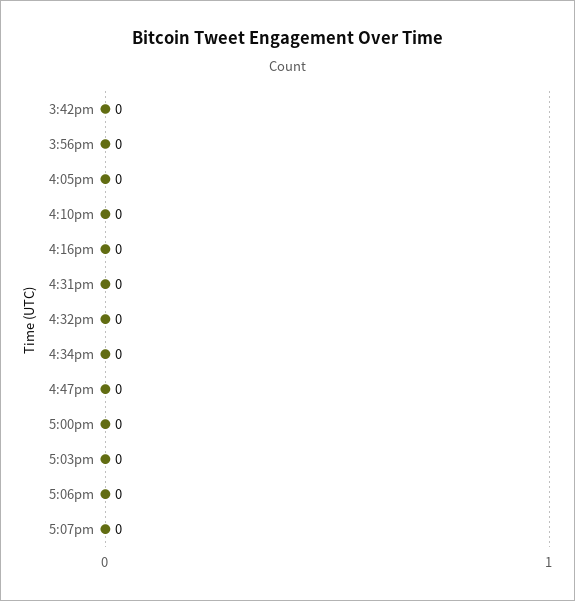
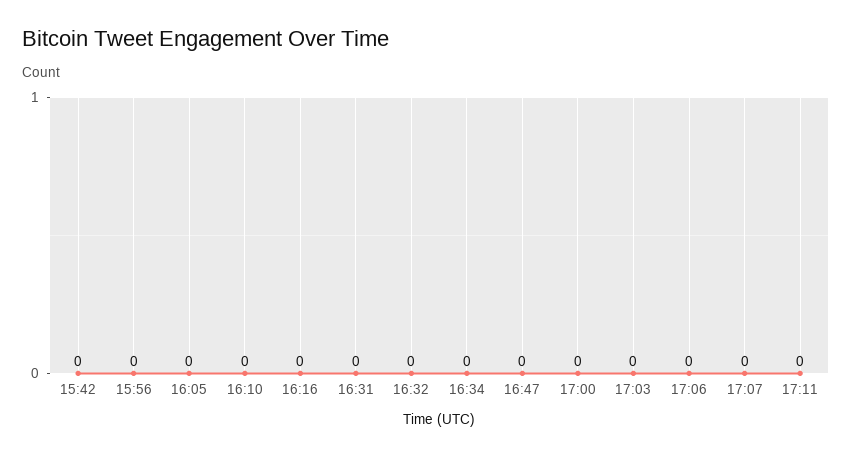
17:11: none -> 0

